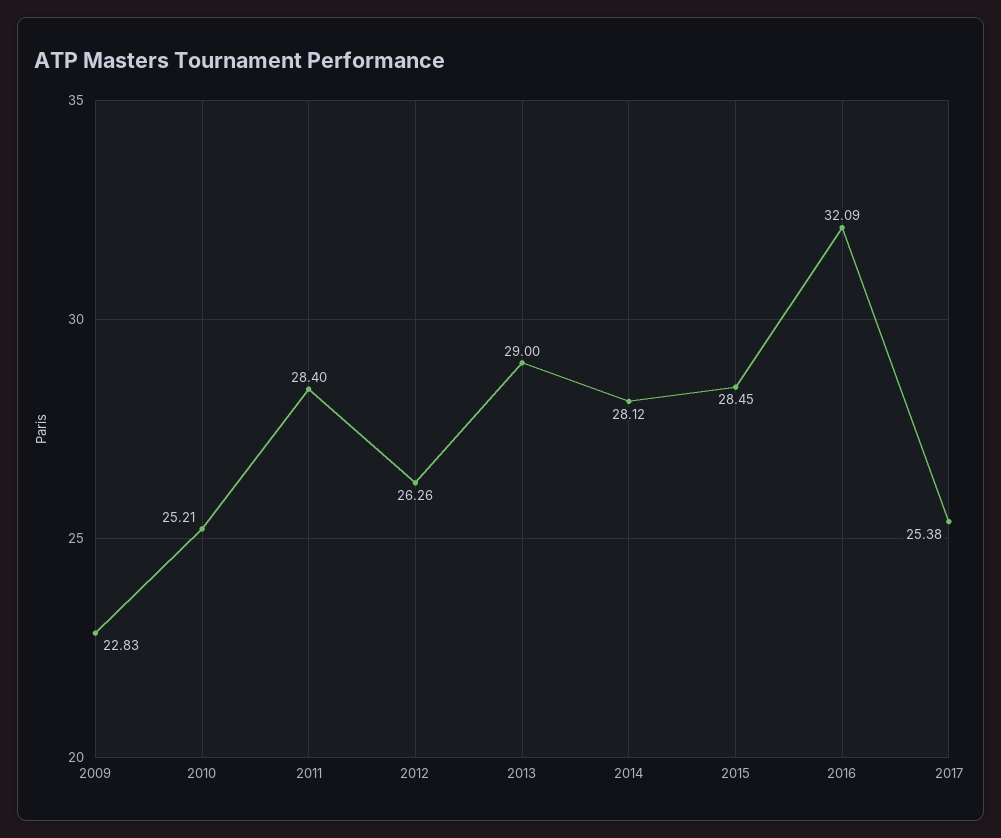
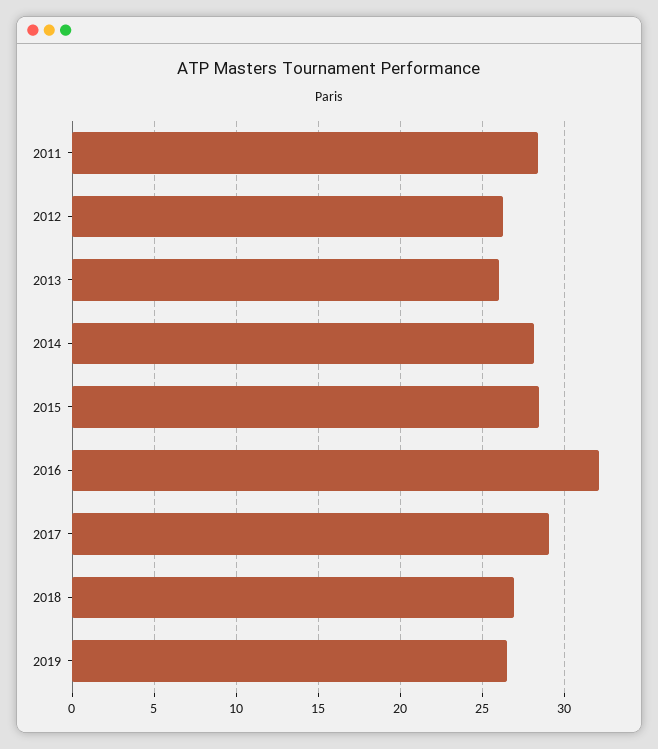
2009: 22.83 -> none
2010: 25.21 -> none
2013: 29 -> 26
2017: 25.38 -> 29
2018: none -> 27
2019: none -> 26.5

